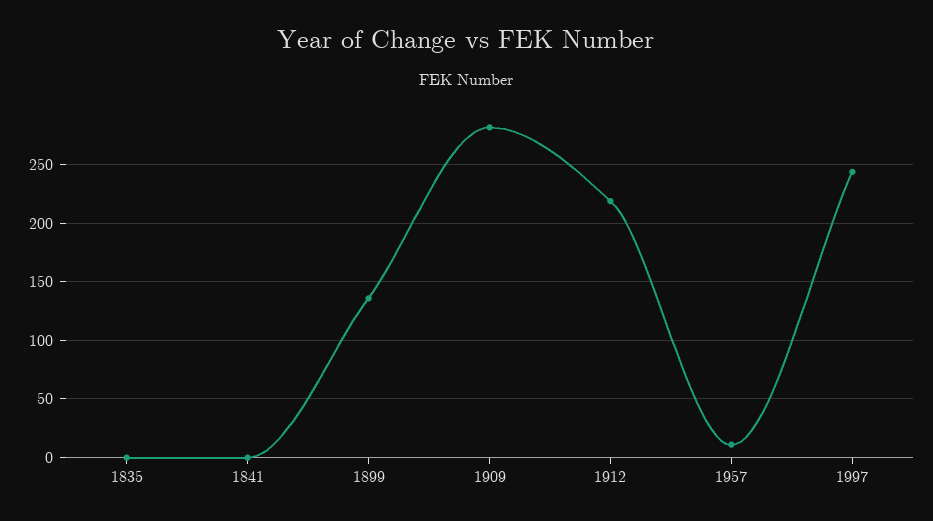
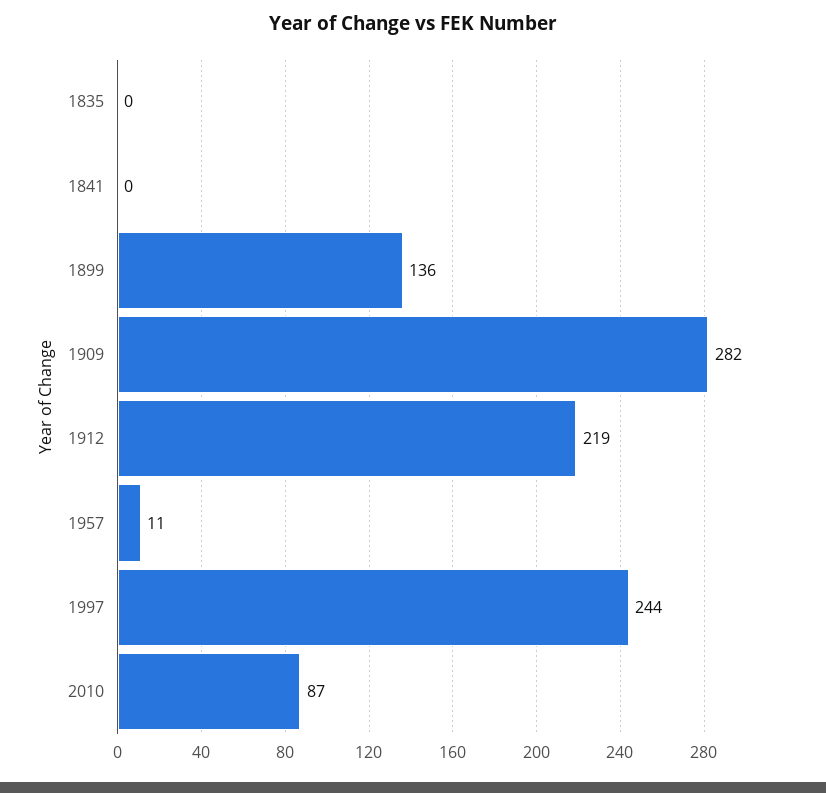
2010: none -> 87

